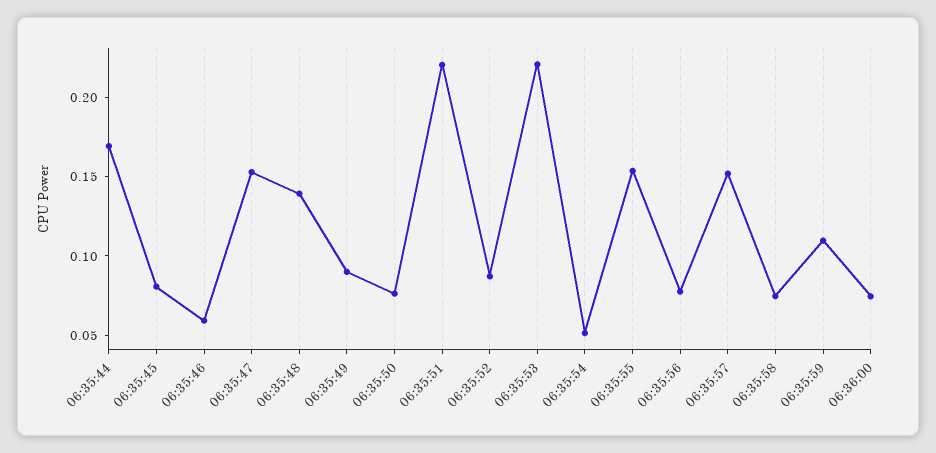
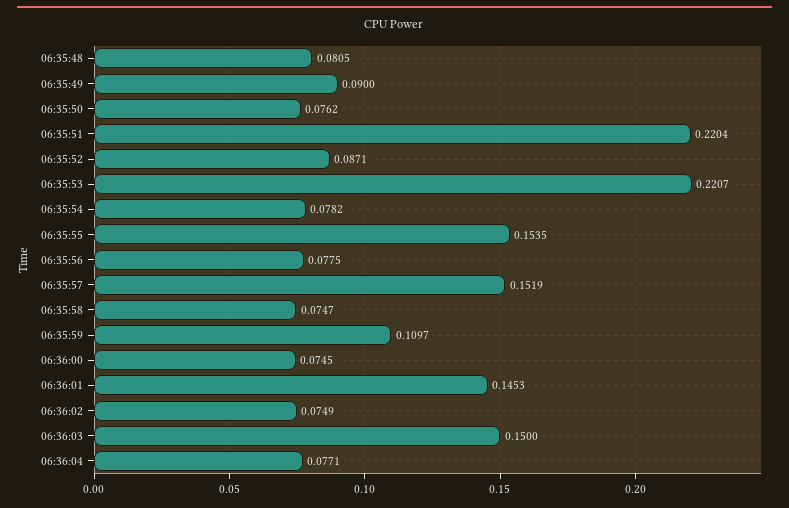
06:35:44: 0.17 -> none
06:35:45: 0.08 -> none
06:35:46: 0.06 -> none
06:35:47: 0.15 -> none
06:35:48: 0.14 -> 0.0805
06:35:54: 0.05 -> 0.0782
06:36:01: none -> 0.1453
06:36:02: none -> 0.0749
06:36:03: none -> 0.15
06:36:04: none -> 0.0771

